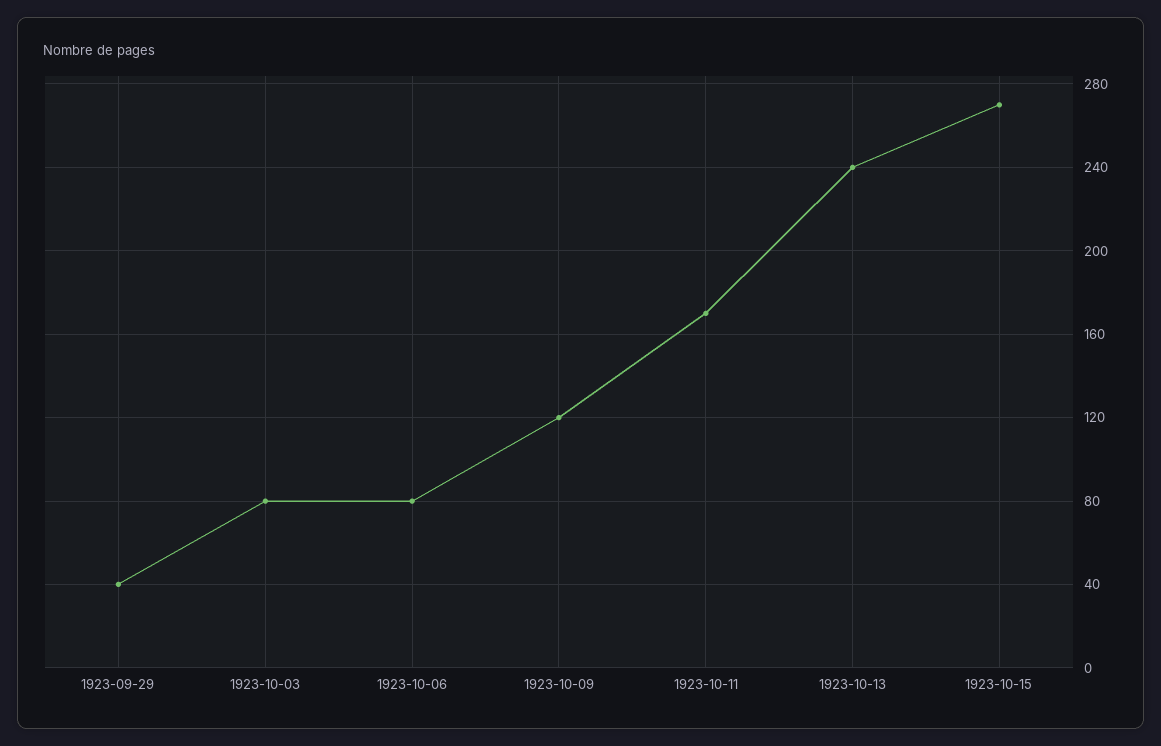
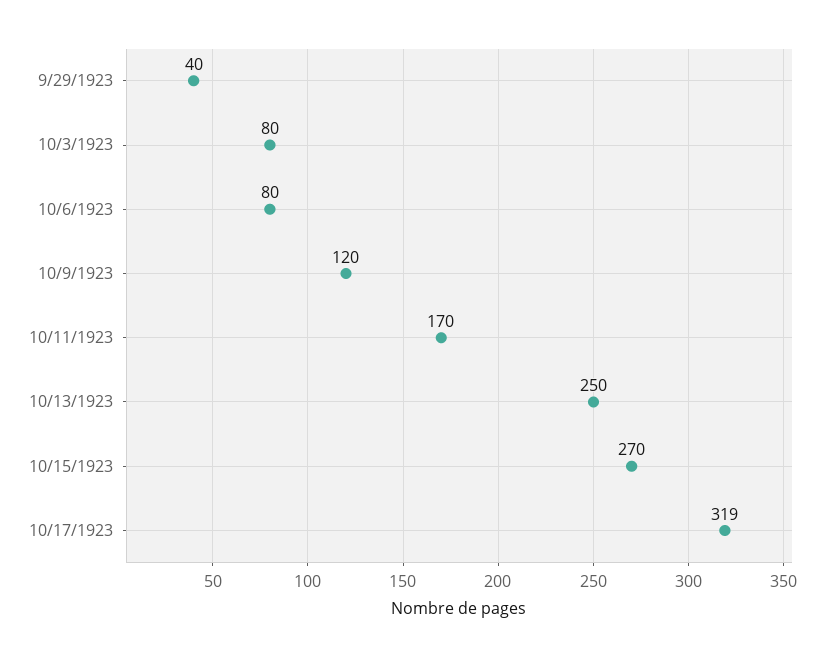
1923-10-13: 240 -> 250
10/17/1923: none -> 319

